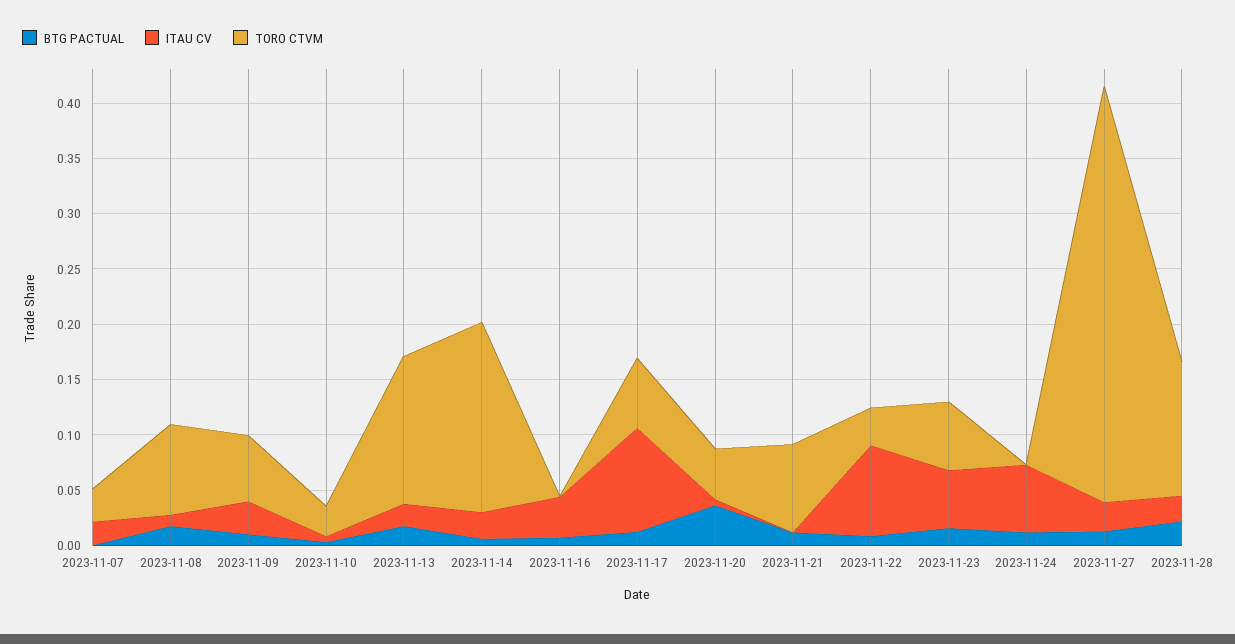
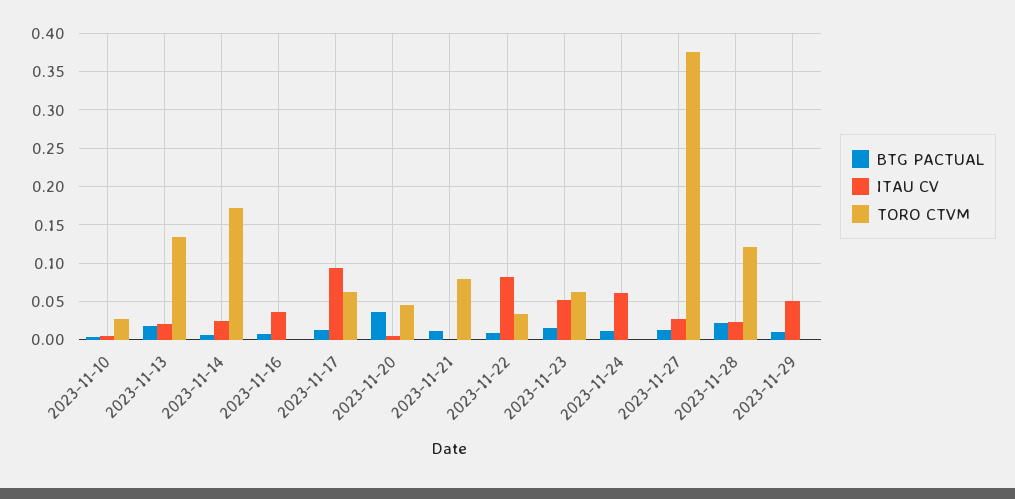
BTG PACTUAL, 2023-11-07: 0 -> none
ITAU CV, 2023-11-07: 0.02 -> none
TORO CTVM, 2023-11-07: 0.03 -> none
BTG PACTUAL, 2023-11-08: 0.02 -> none
ITAU CV, 2023-11-08: 0.01 -> none
TORO CTVM, 2023-11-08: 0.08 -> none
BTG PACTUAL, 2023-11-09: 0.01 -> none
ITAU CV, 2023-11-09: 0.03 -> none
TORO CTVM, 2023-11-09: 0.06 -> none
BTG PACTUAL, 2023-11-29: none -> 0.01
ITAU CV, 2023-11-29: none -> 0.05
TORO CTVM, 2023-11-29: none -> 0

